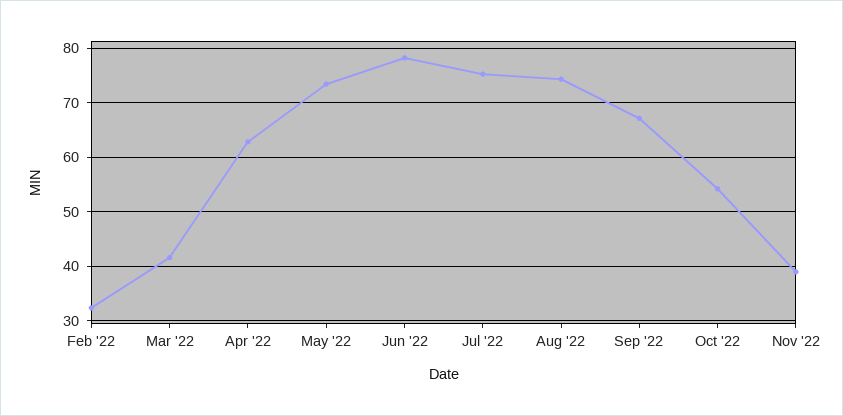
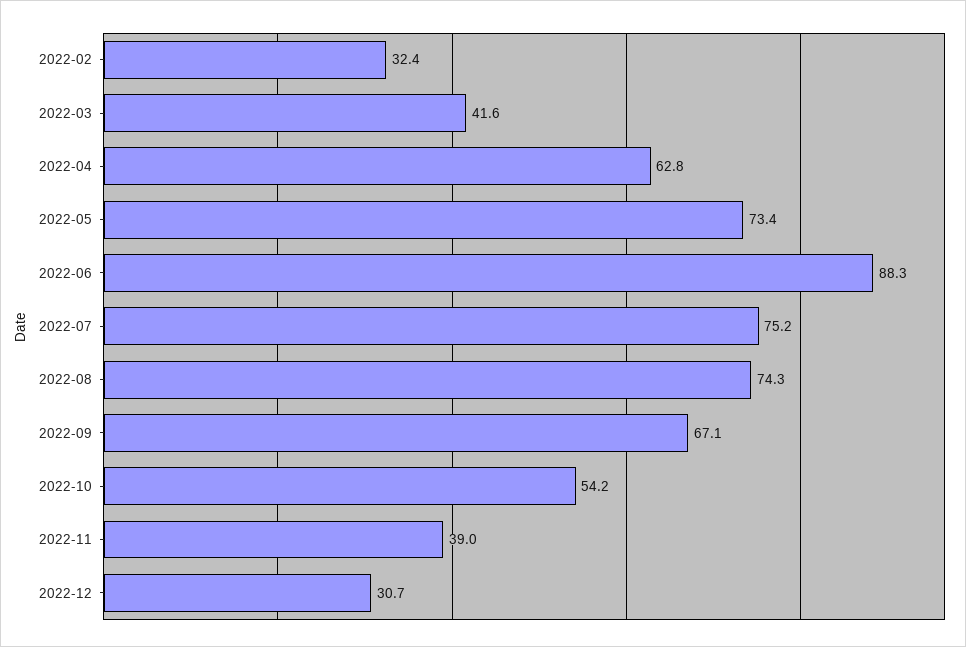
Jun '22: 78 -> 88.3
2022-12: none -> 30.7

